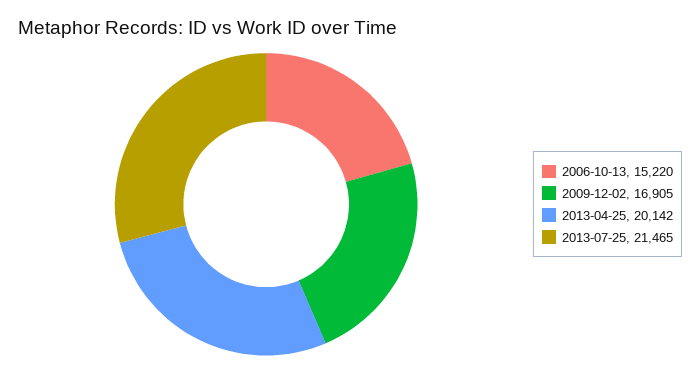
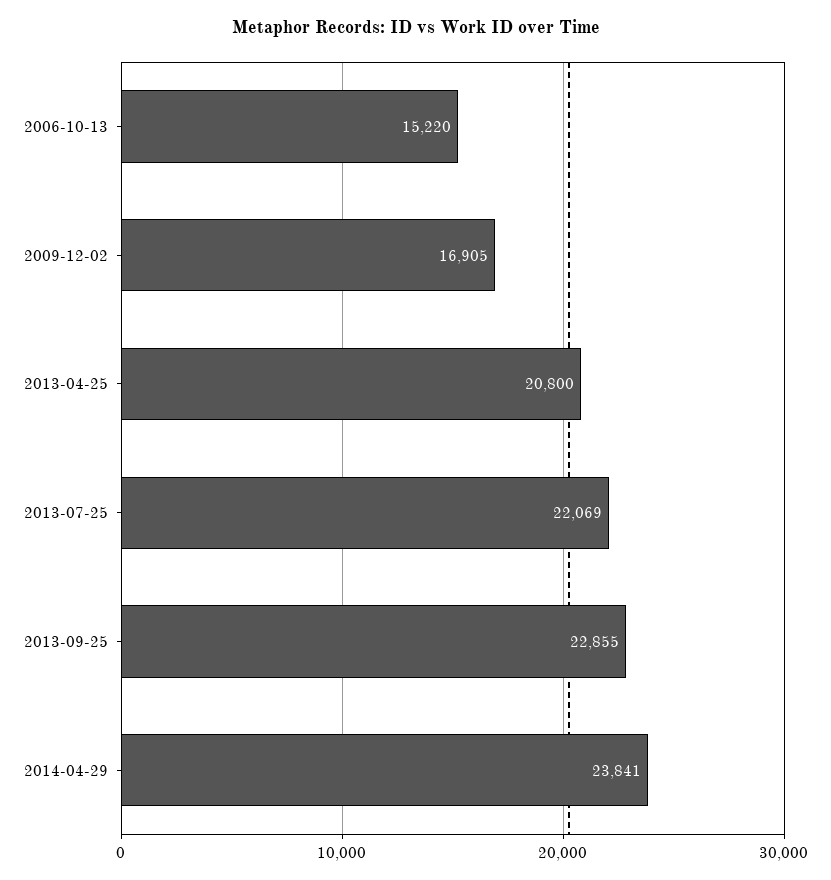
2013-04-25: 20142 -> 20800
2013-07-25: 21465 -> 22069
2013-09-25: none -> 22855
2014-04-29: none -> 23841

